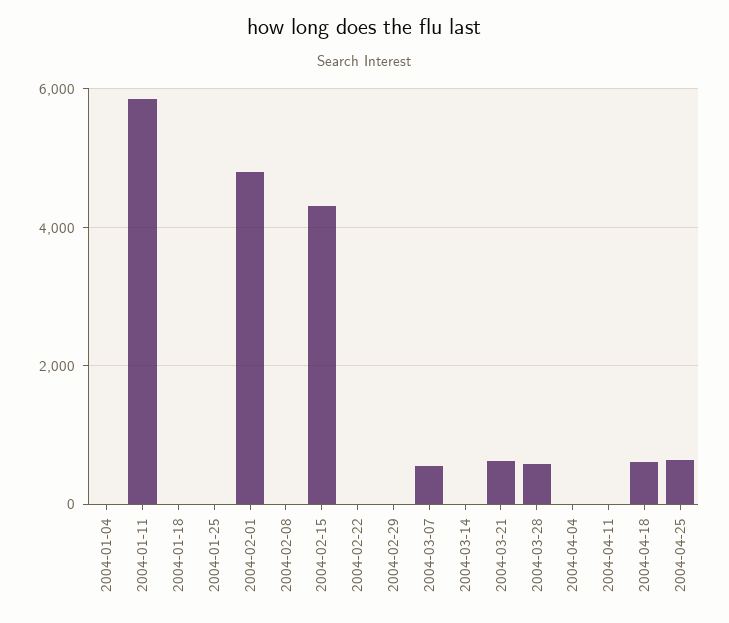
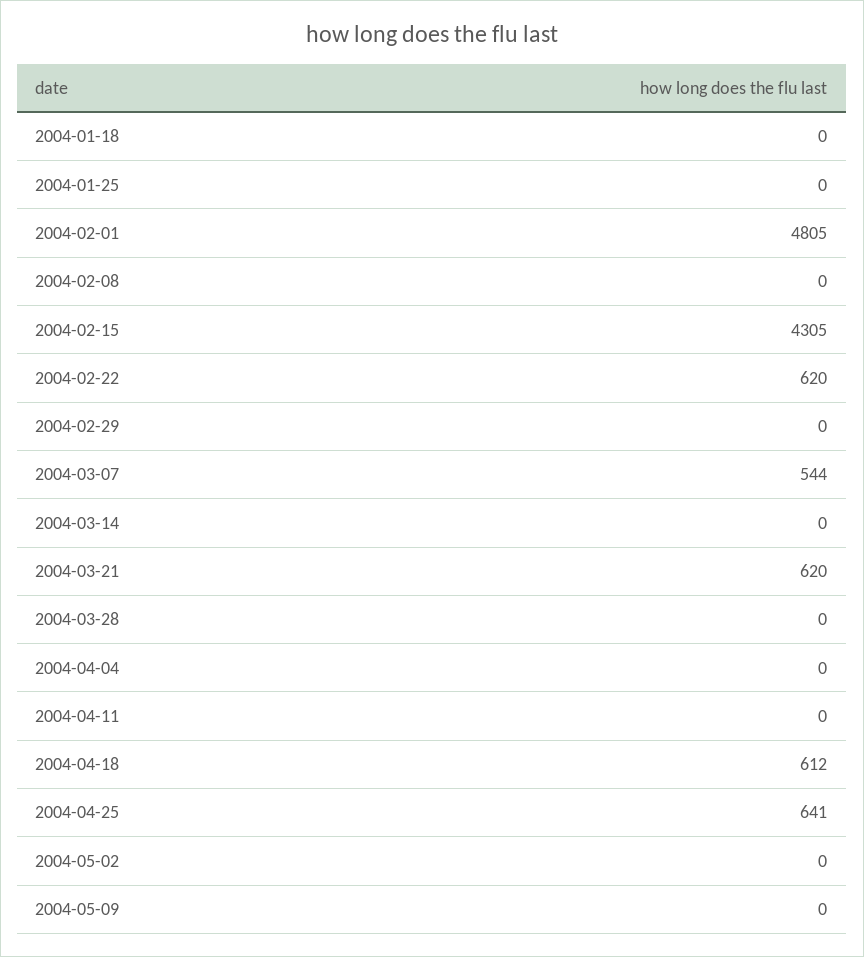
2004-01-04: 0 -> none
2004-01-11: 5800 -> none
2004-02-22: 0 -> 620
2004-03-28: 600 -> 0
2004-05-02: none -> 0
2004-05-09: none -> 0

